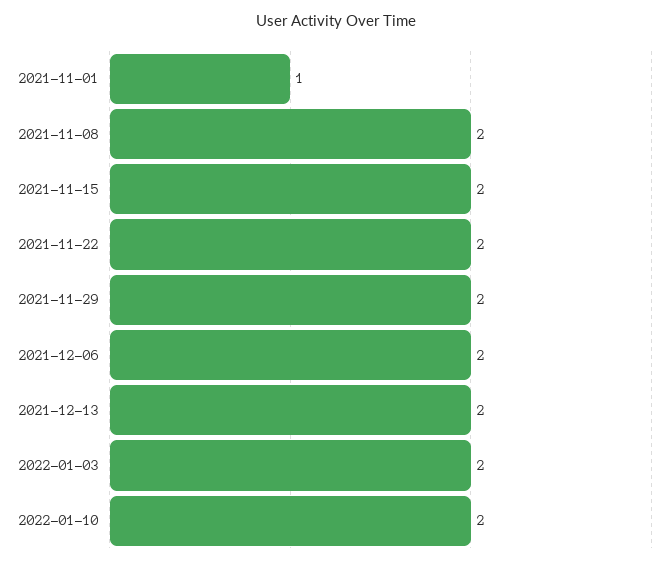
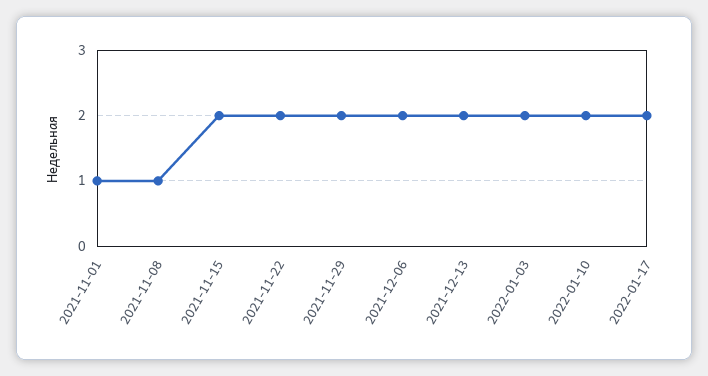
2021-11-08: 2 -> 1
2022-01-17: none -> 2

